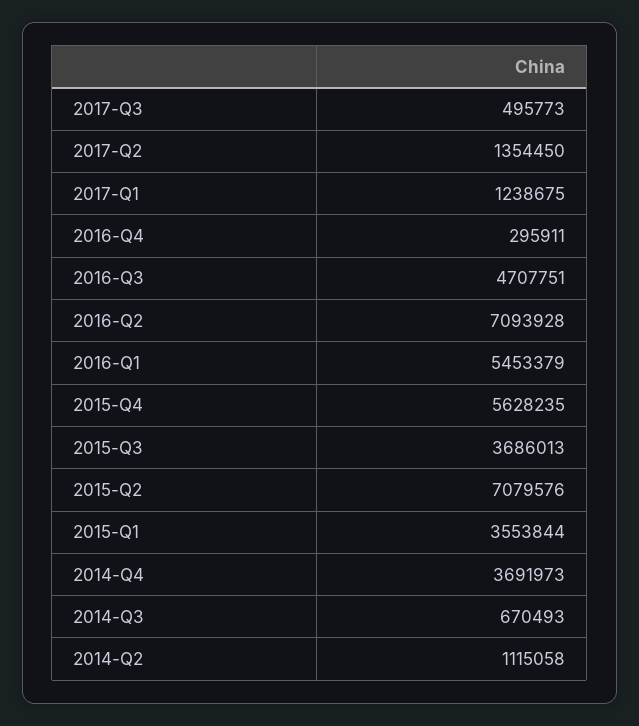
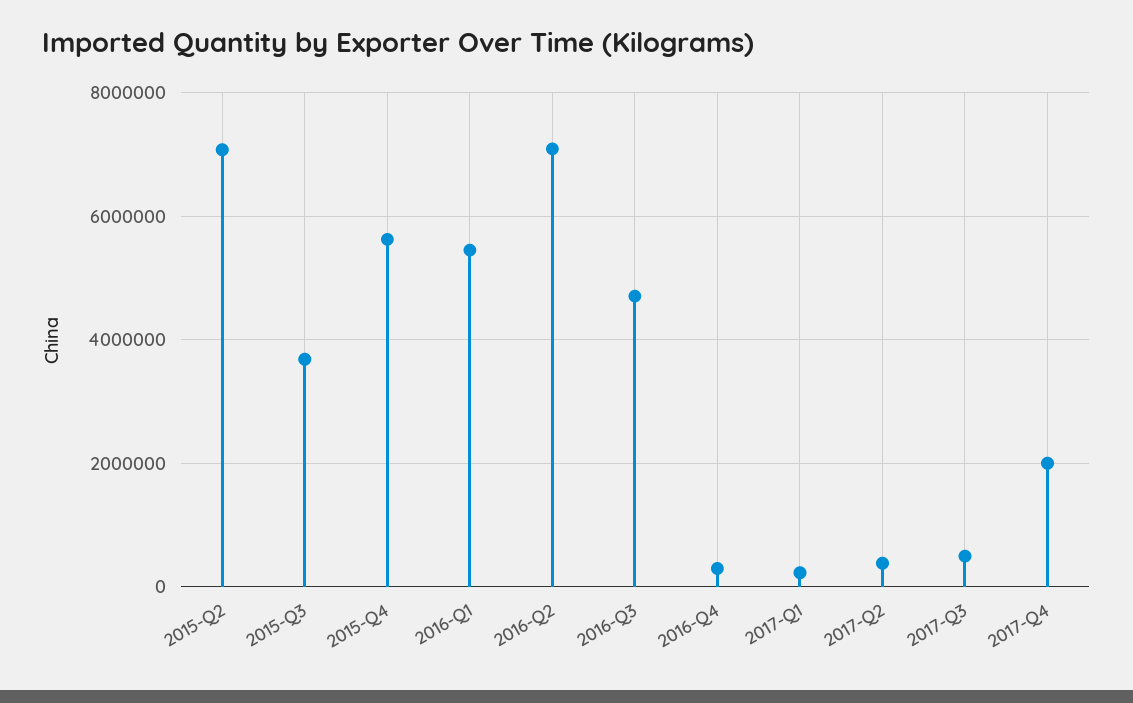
2017-Q2: 1354450 -> 400000
2017-Q1: 1238675 -> 200000
2015-Q1: 3553844 -> none
2014-Q4: 3691973 -> none
2014-Q3: 670493 -> none
2014-Q2: 1115058 -> none
2017-Q4: none -> 2000000

